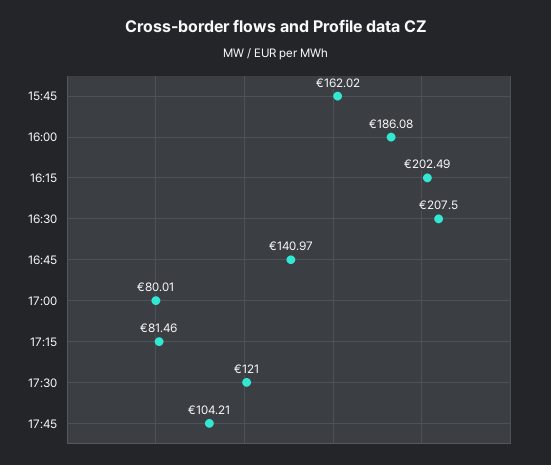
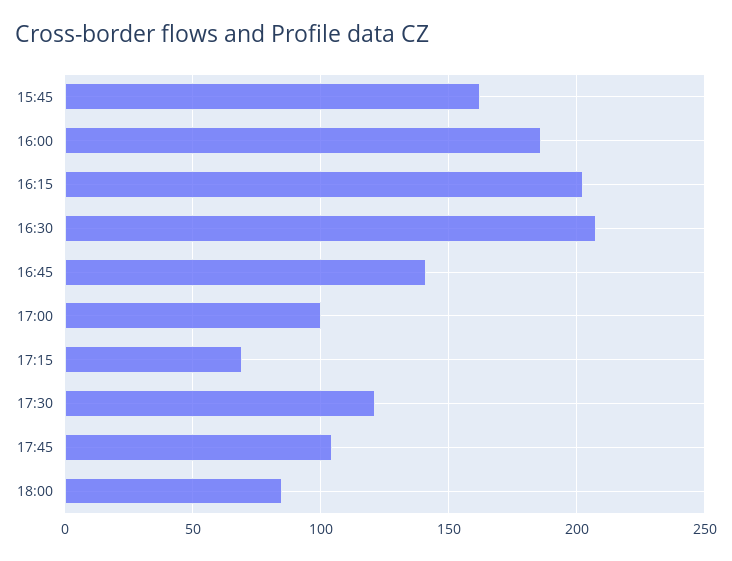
17:00: 80.01 -> 100
17:15: 81.46 -> 70
18:00: none -> 85

